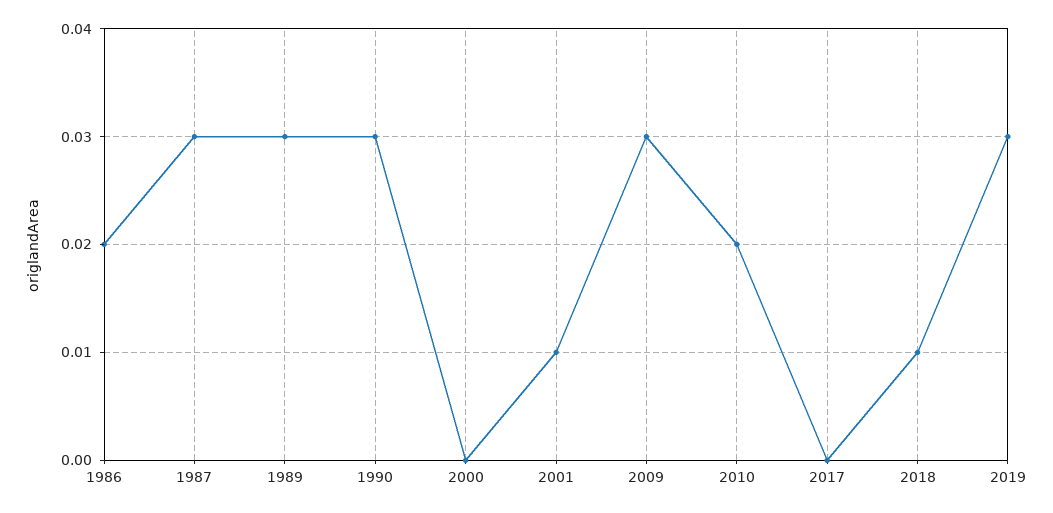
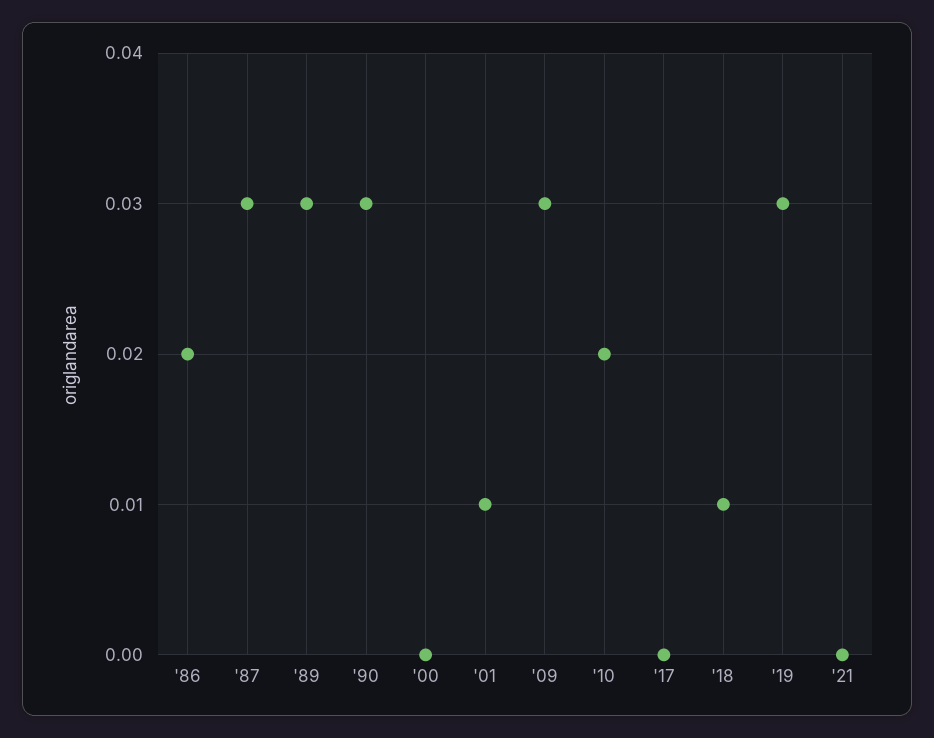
'21: none -> 0

